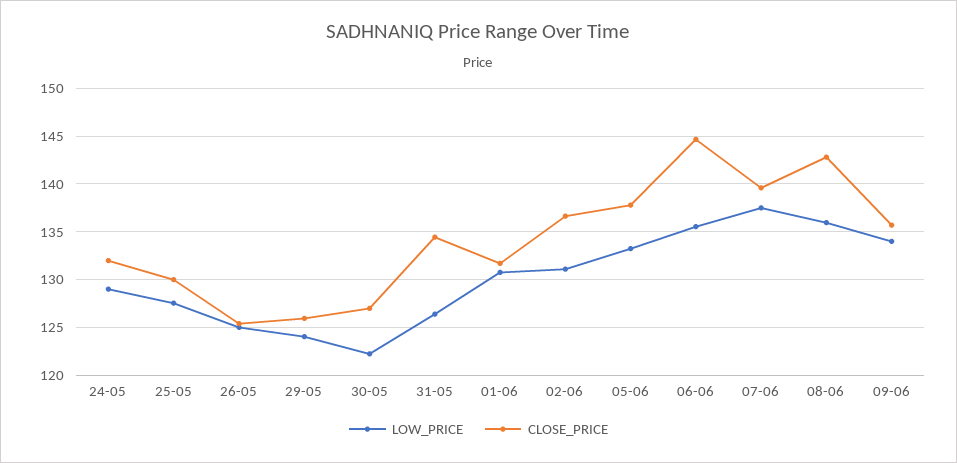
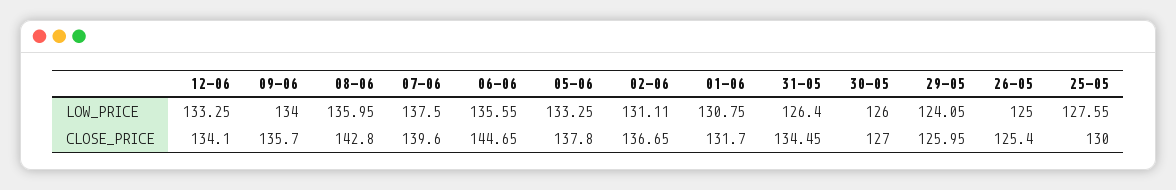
LOW_PRICE, 24-05: 129 -> none
CLOSE_PRICE, 24-05: 132 -> none
LOW_PRICE, 30-05: 122 -> 126
LOW_PRICE, 12-06: none -> 133.25
CLOSE_PRICE, 12-06: none -> 134.1

